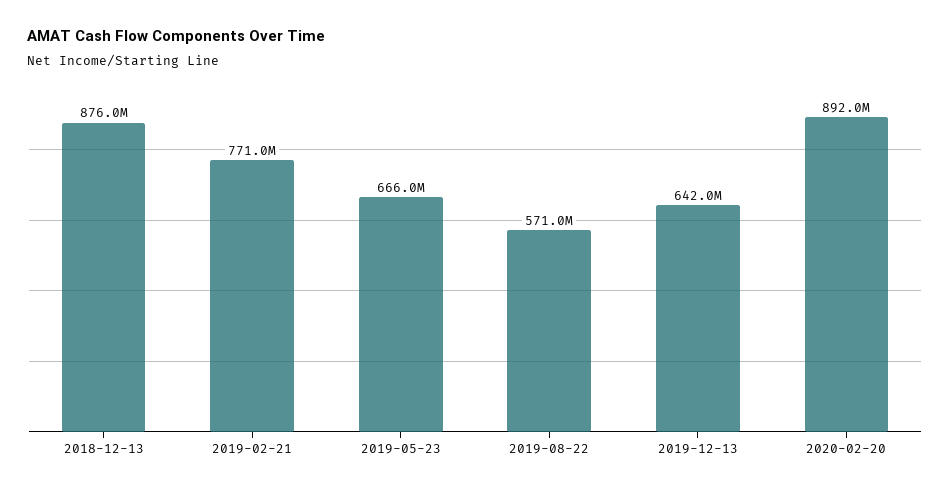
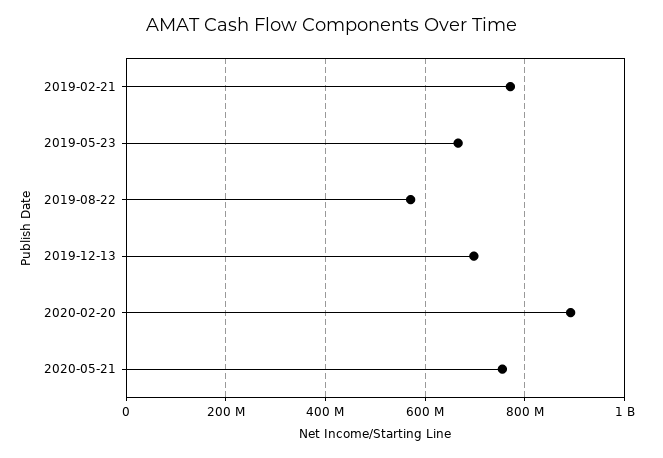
2018-12-13: 876000000 -> none
2019-12-13: 642000000 -> 700000000
2020-05-21: none -> 760000000

